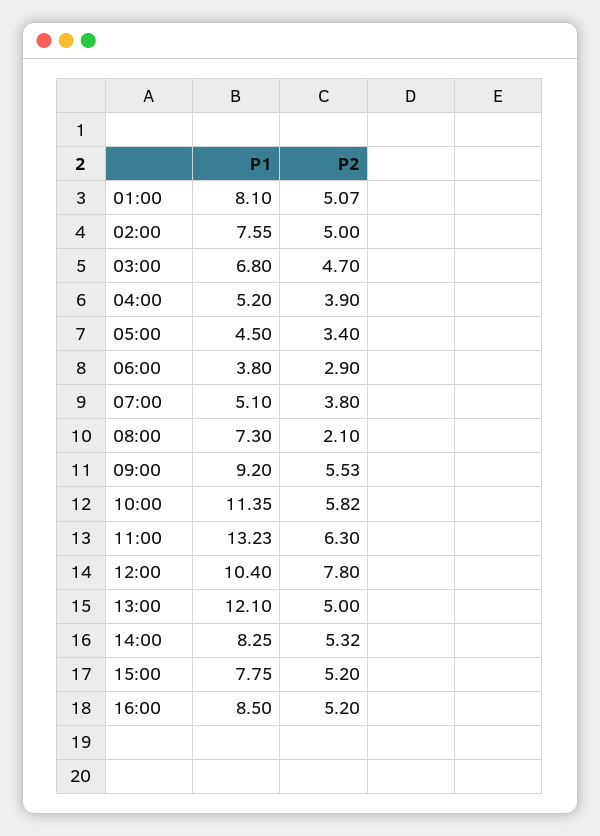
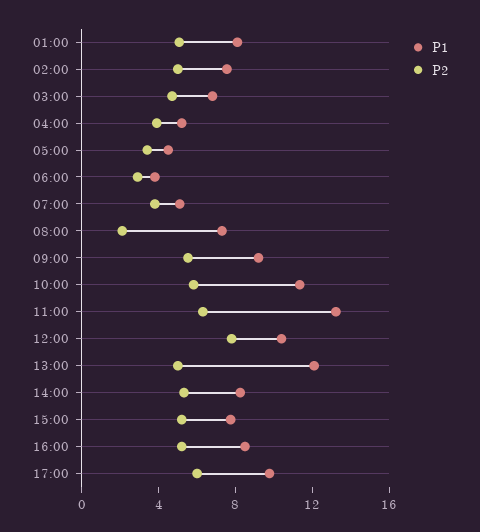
P1, 17:00: none -> 10
P2, 17:00: none -> 6

